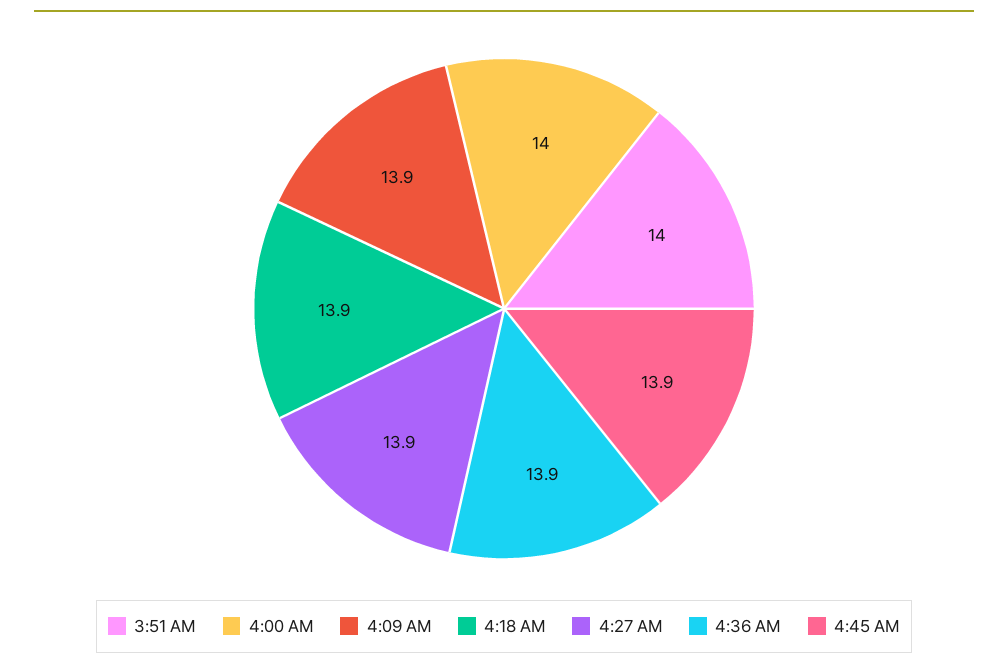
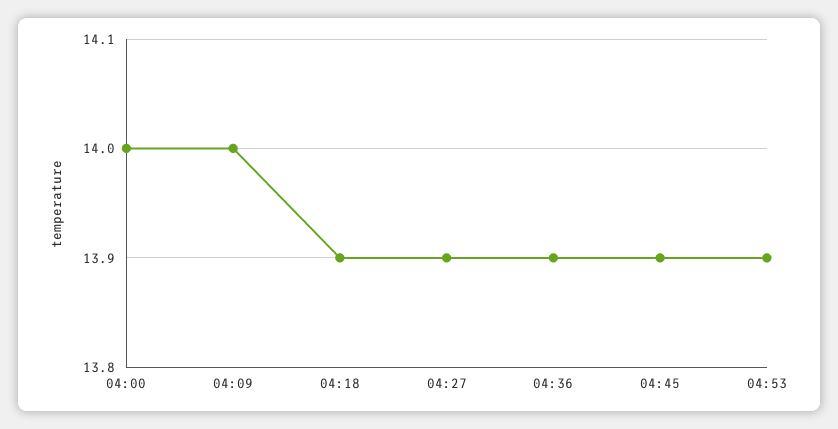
3:51 AM: 14 -> none
4:09 AM: 13.9 -> 14
04:53: none -> 13.9

